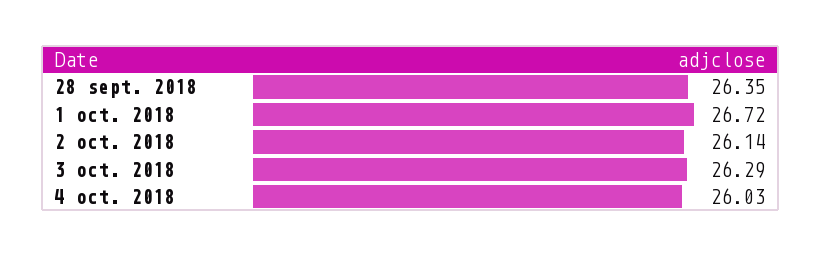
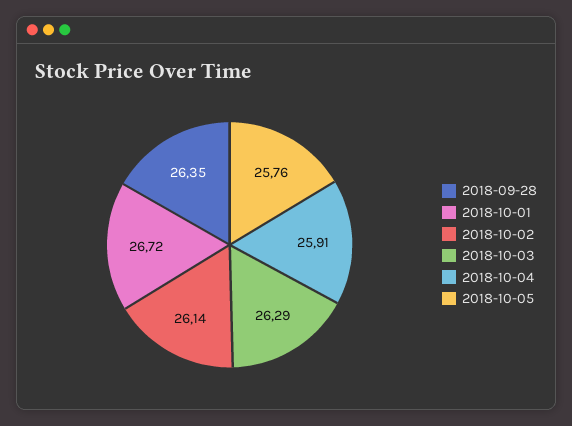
4 oct. 2018: 26.03 -> 25.91
2018-10-05: none -> 25.76

